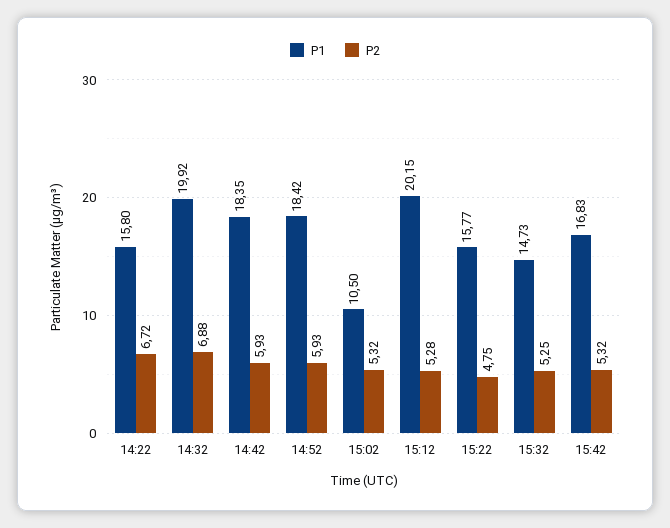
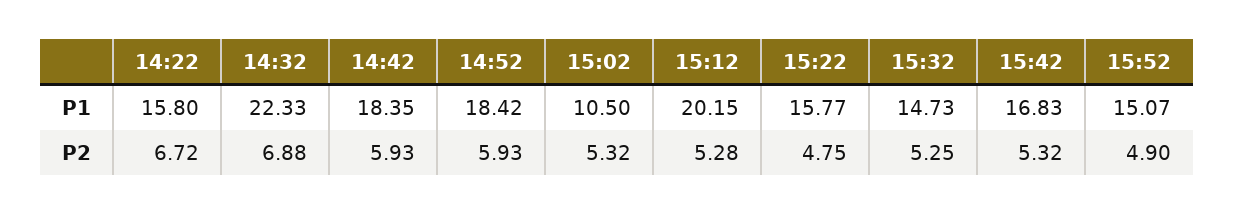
P1, 14:32: 19.92 -> 22.33
P1, 15:52: none -> 15.07
P2, 15:52: none -> 4.9

